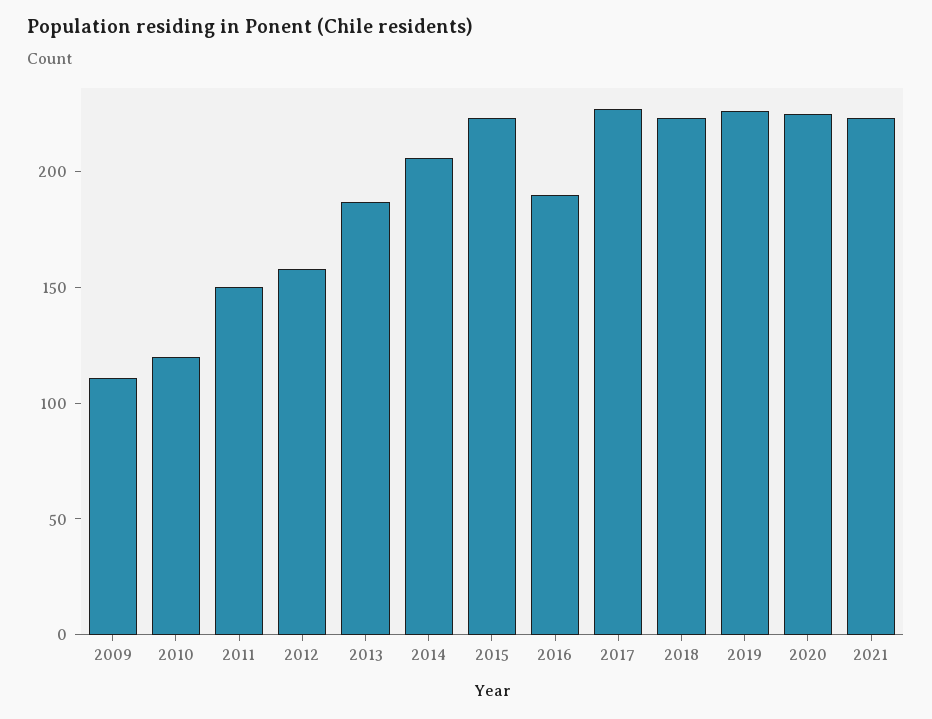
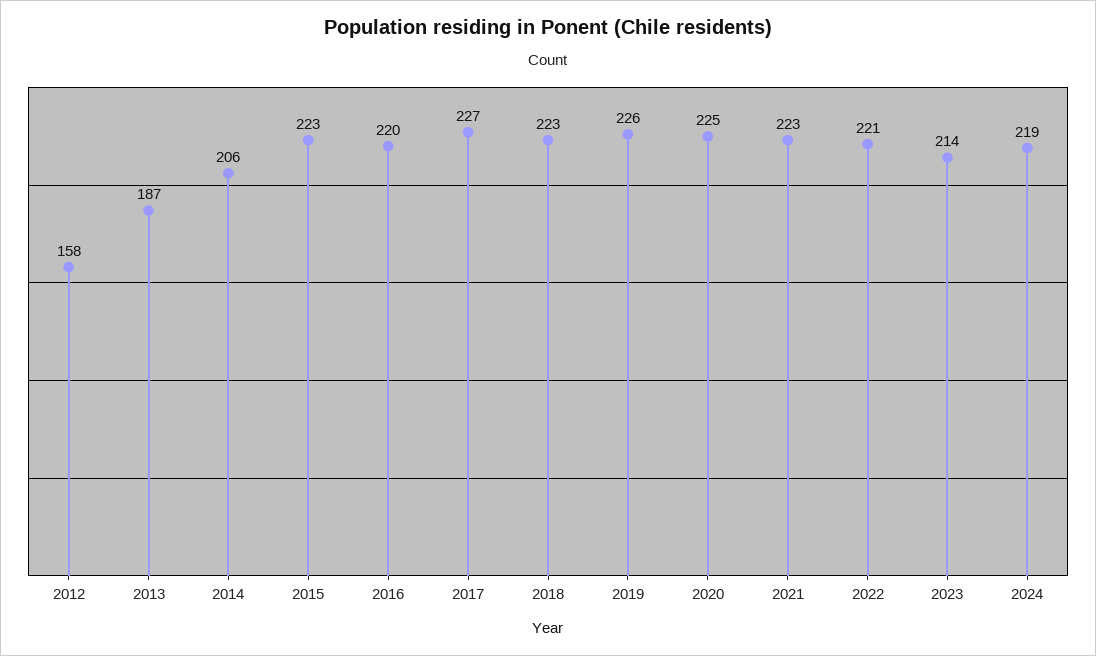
2009: 110 -> none
2010: 120 -> none
2011: 150 -> none
2016: 190 -> 220
2022: none -> 221
2023: none -> 214
2024: none -> 219

